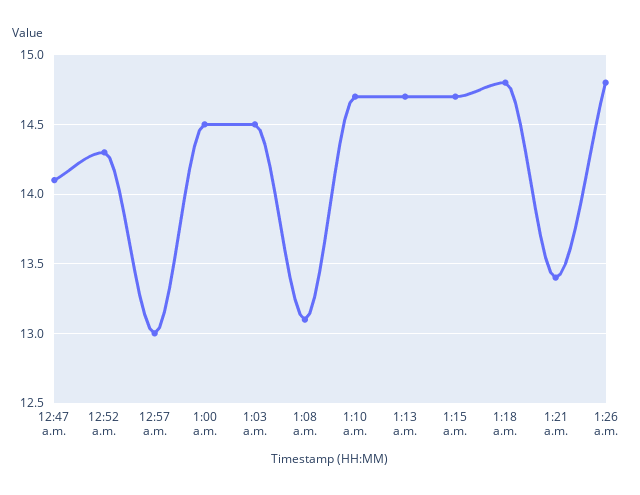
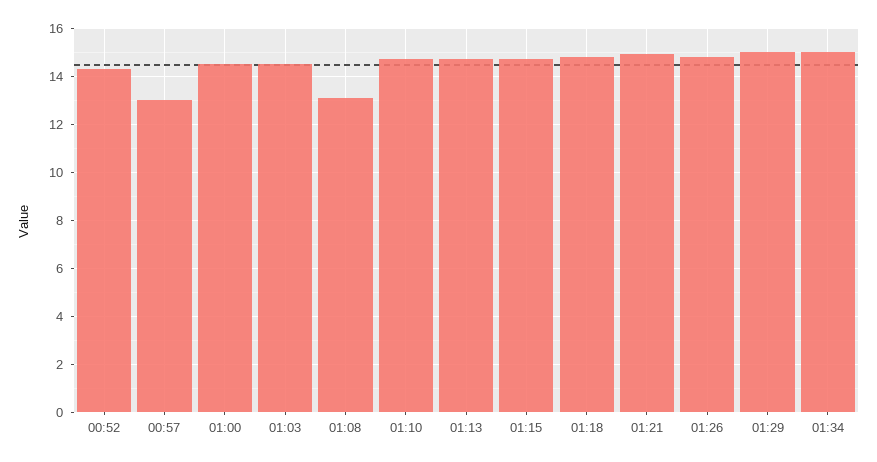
12:47 a.m.: 14.1 -> none
1:21 a.m.: 13.4 -> 15
01:29: none -> 15
01:34: none -> 15

